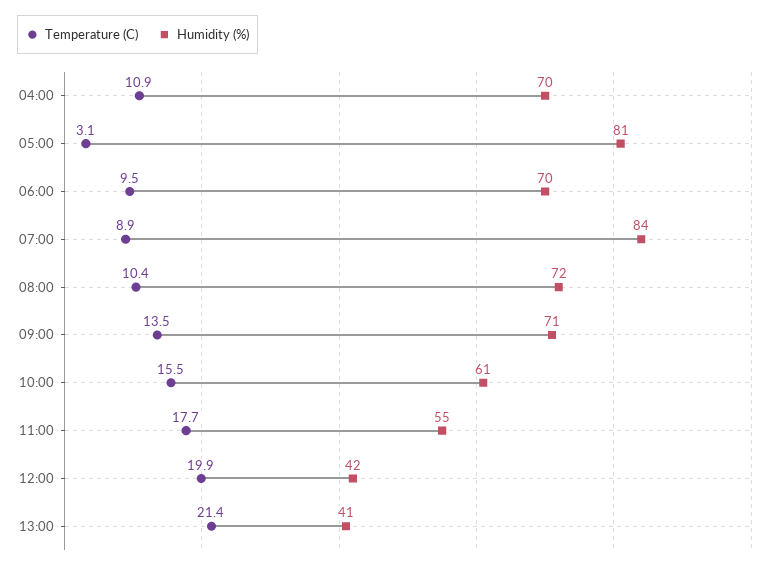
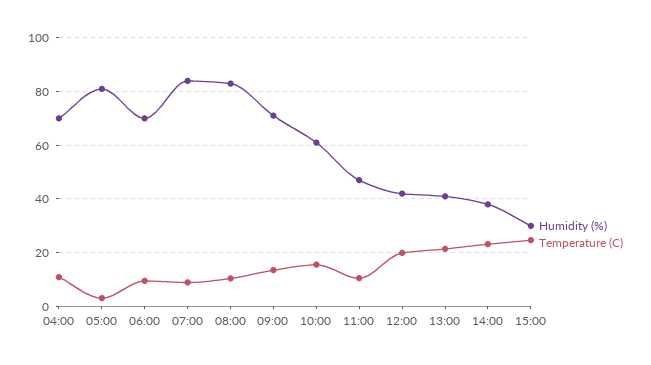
Humidity (%), 08:00: 72 -> 82.5
Temperature (C), 11:00: 17.7 -> 10
Humidity (%), 11:00: 55 -> 47.5
Humidity (%), 14:00: none -> 37.5
Temperature (C), 14:00: none -> 22.5
Humidity (%), 15:00: none -> 30
Temperature (C), 15:00: none -> 25

